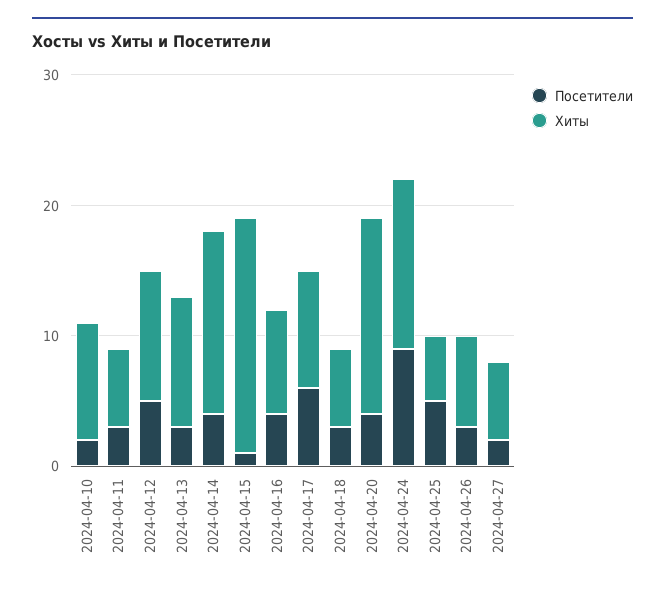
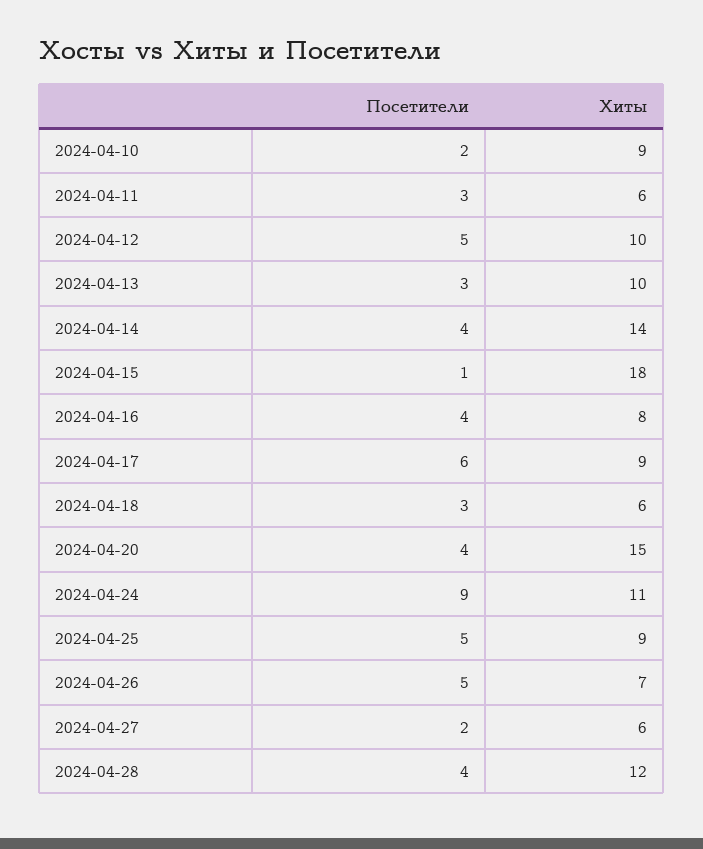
Хиты, 2024-04-24: 13 -> 11
Хиты, 2024-04-25: 5 -> 9
Посетители, 2024-04-26: 3 -> 5
Посетители, 2024-04-28: none -> 4
Хиты, 2024-04-28: none -> 12

